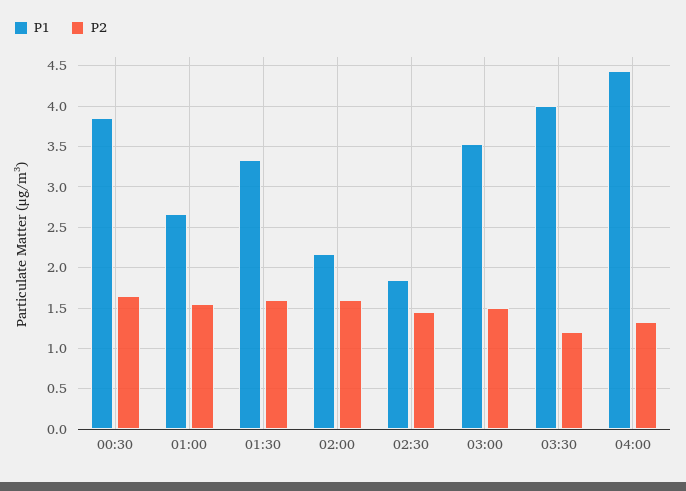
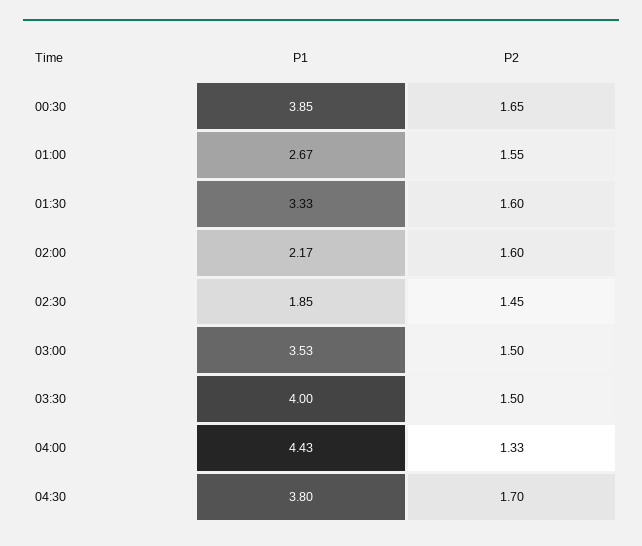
P2, 03:30: 1.2 -> 1.5
P1, 04:30: none -> 3.8
P2, 04:30: none -> 1.7

